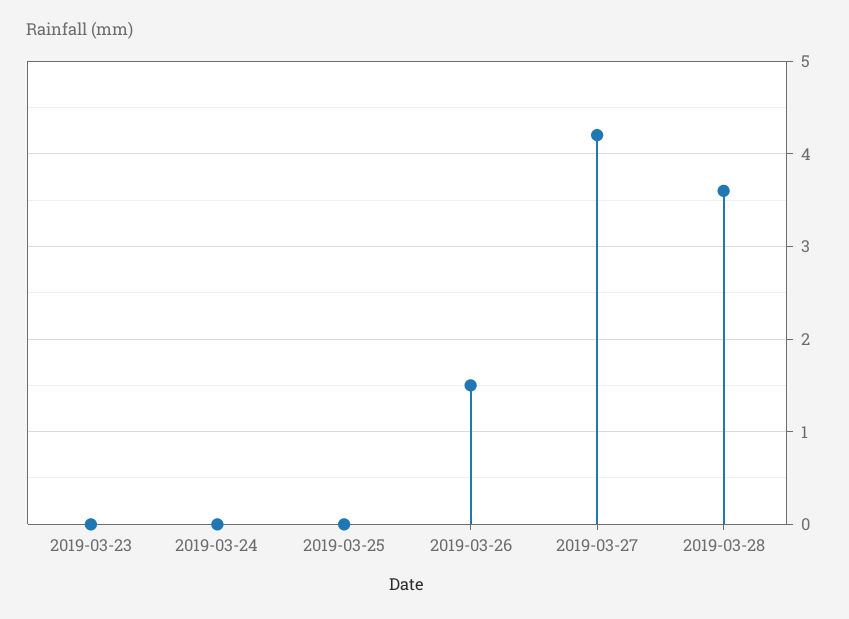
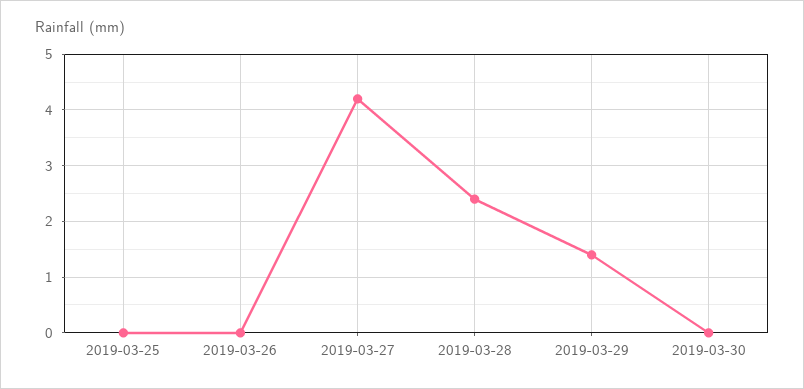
2019-03-23: 0 -> none
2019-03-24: 0 -> none
2019-03-26: 1.5 -> 0
2019-03-28: 3.6 -> 2.5
2019-03-29: none -> 1.5
2019-03-30: none -> 0

